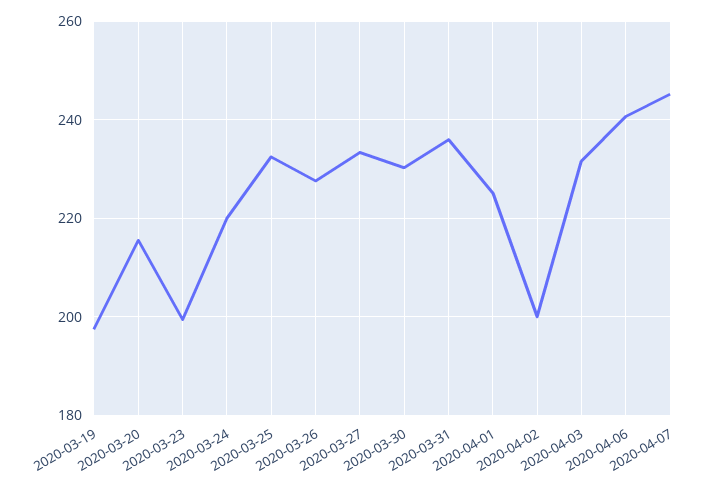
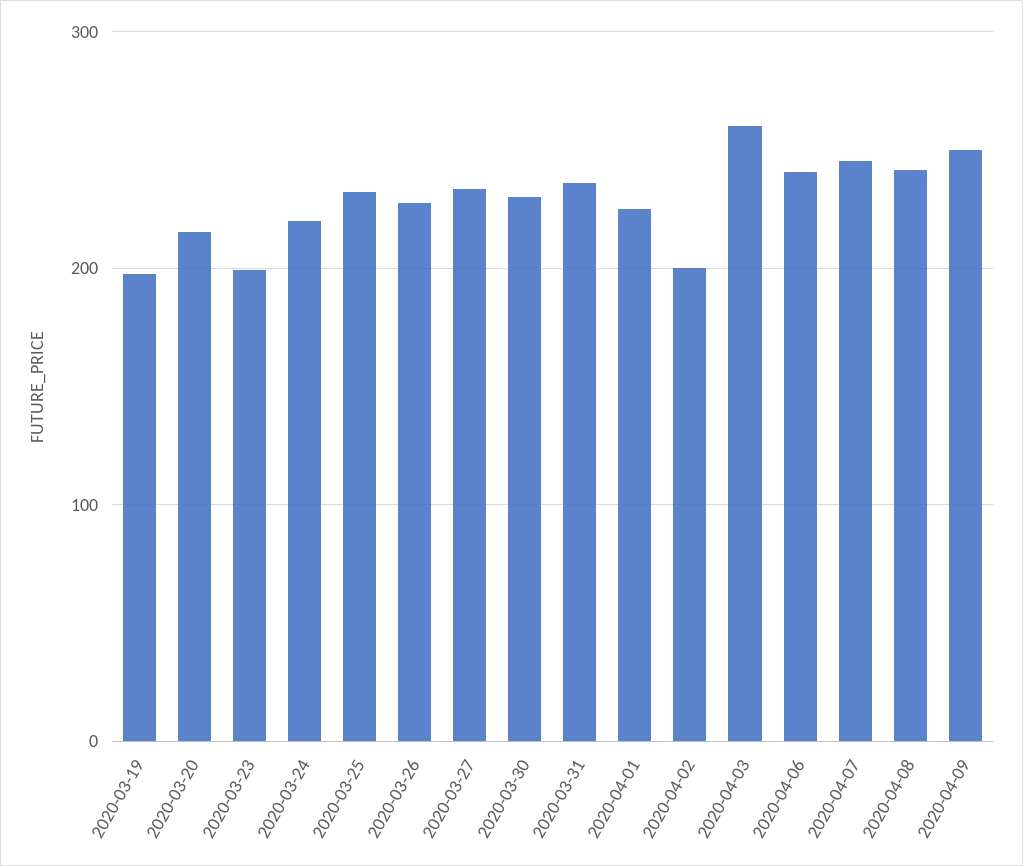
2020-04-03: 232 -> 260
2020-04-08: none -> 240
2020-04-09: none -> 250

